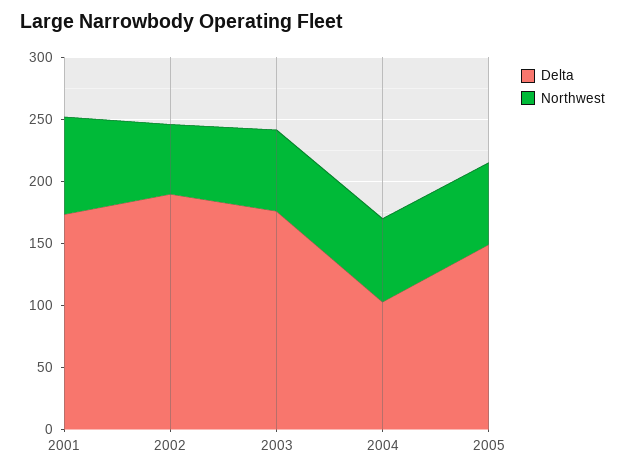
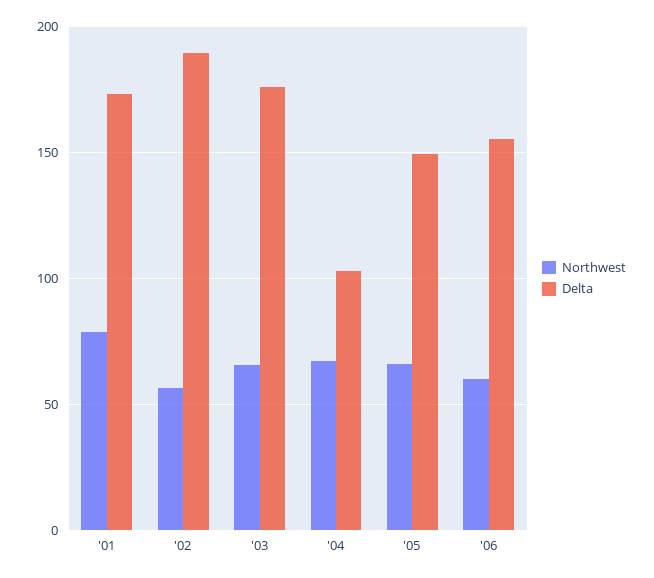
Northwest, '06: none -> 60
Delta, '06: none -> 155

